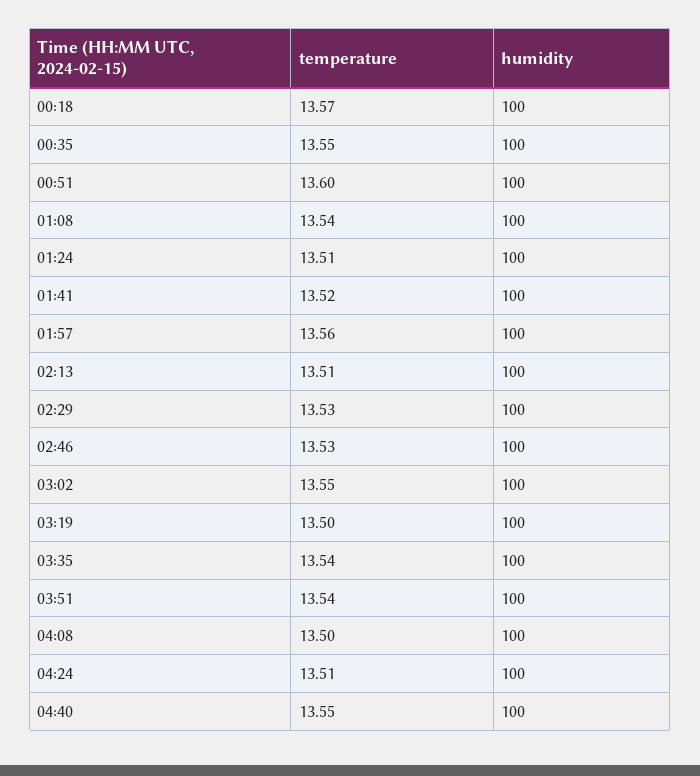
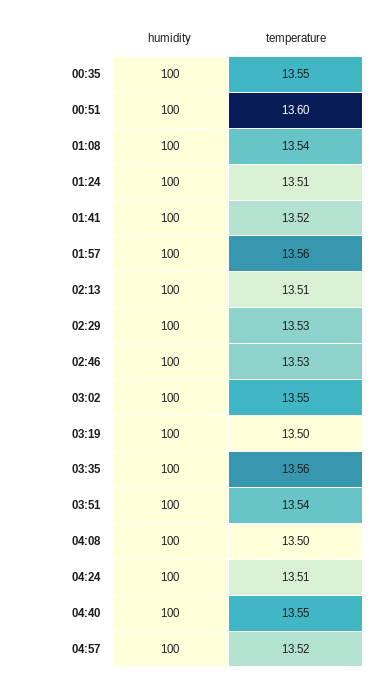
temperature, 00:18: 13.57 -> none
humidity, 00:18: 100 -> none
temperature, 03:35: 13.54 -> 13.56
humidity, 04:57: none -> 100
temperature, 04:57: none -> 13.52

